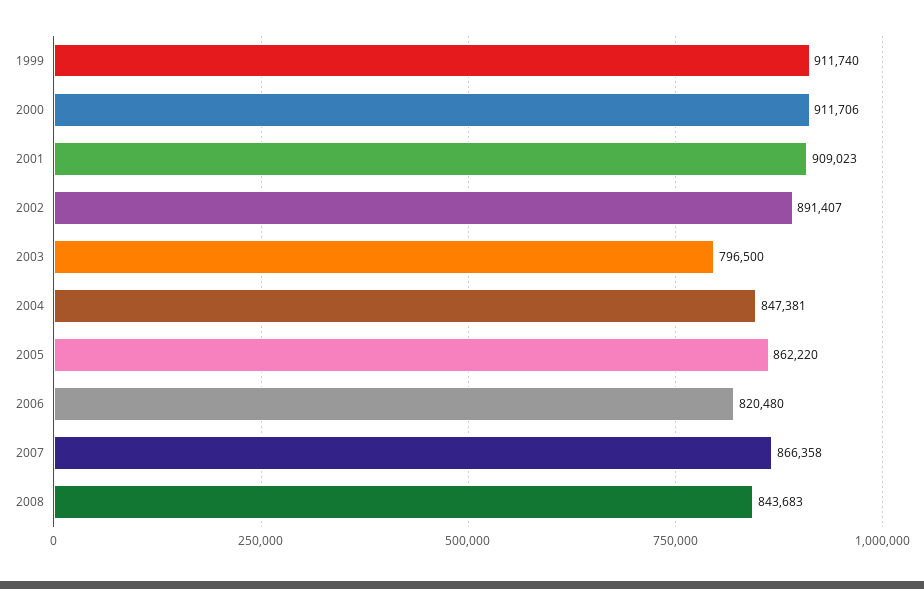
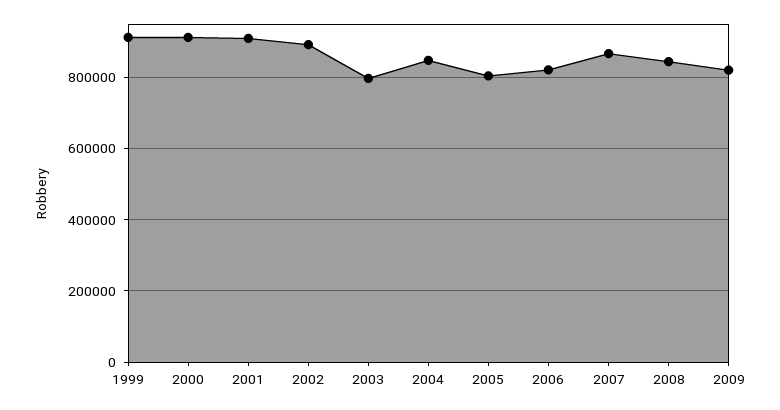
2005: 862220 -> 800000
2009: none -> 820000

